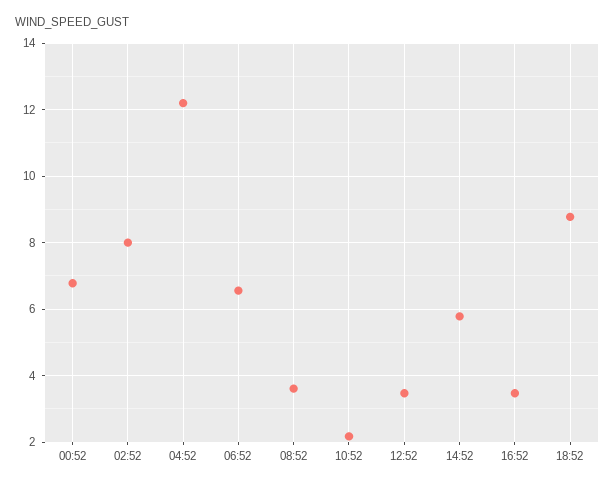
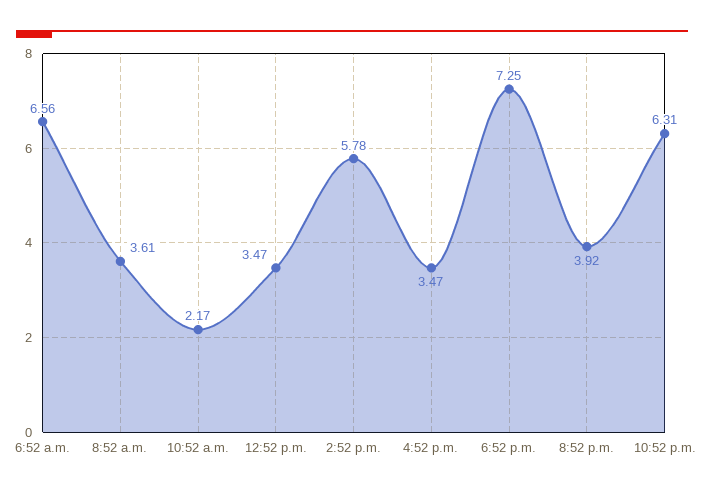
00:52: 6.8 -> none
02:52: 8 -> none
04:52: 12.2 -> none
18:52: 8.8 -> 7.25
8:52 p.m.: none -> 3.92
10:52 p.m.: none -> 6.31

